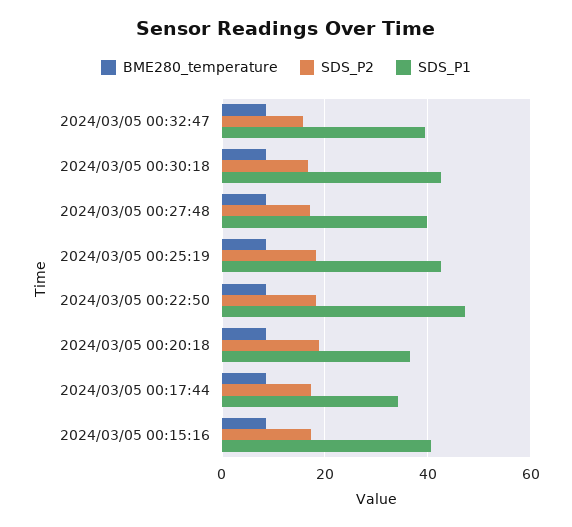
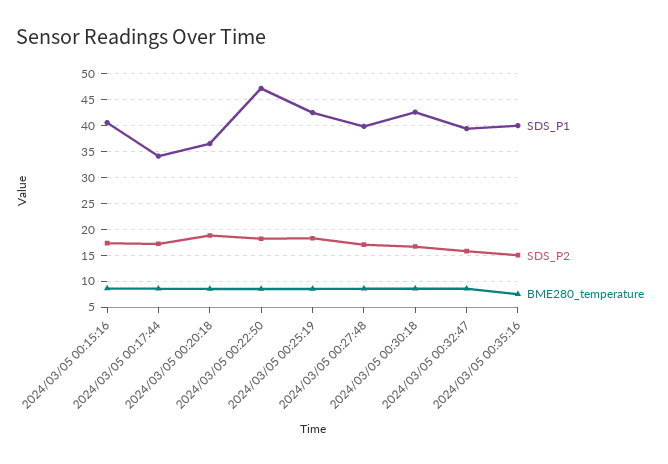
SDS_P1, 2024/03/05 00:35:16: none -> 40
SDS_P2, 2024/03/05 00:35:16: none -> 15
BME280_temperature, 2024/03/05 00:35:16: none -> 7.5

